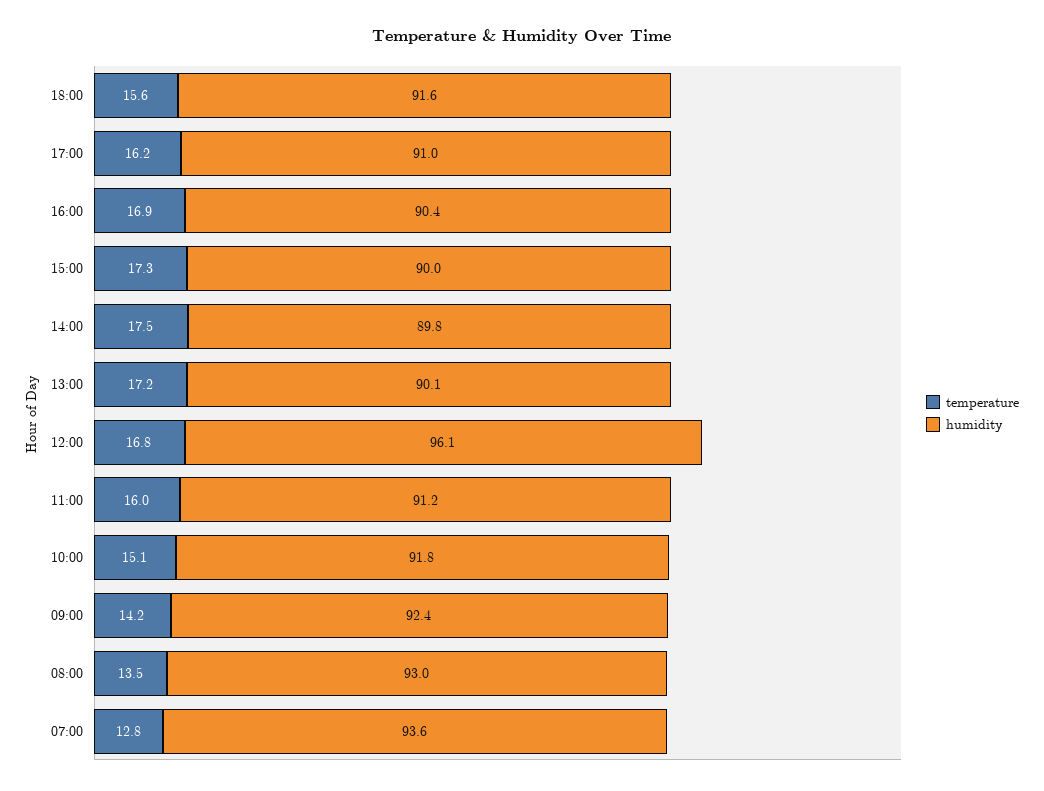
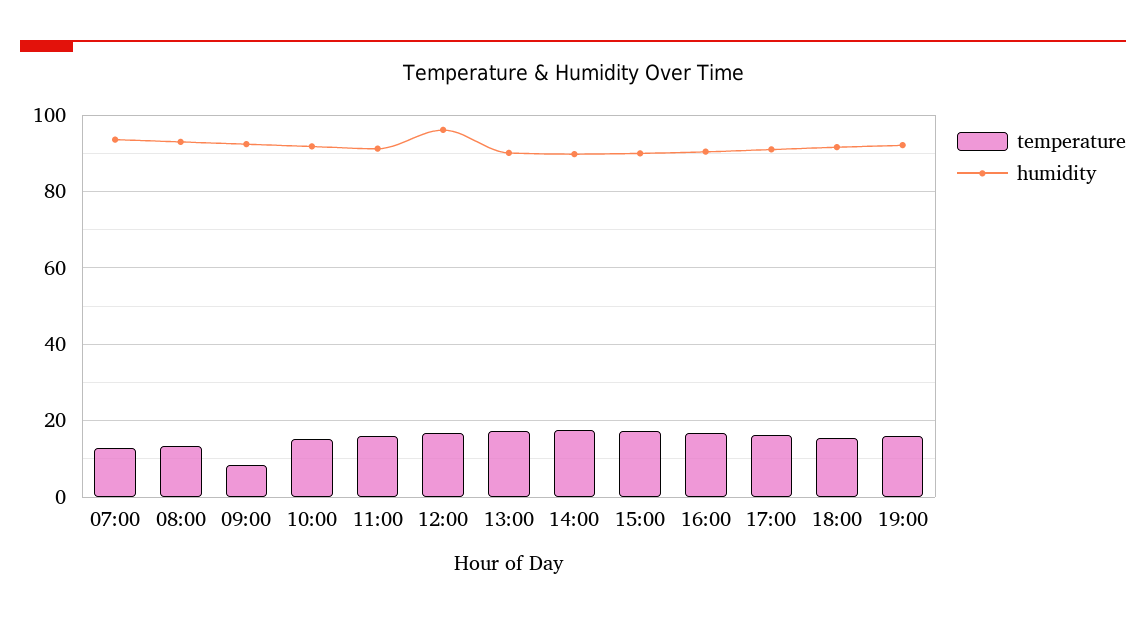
temperature, 09:00: 14.2 -> 8
temperature, 19:00: none -> 16
humidity, 19:00: none -> 92

